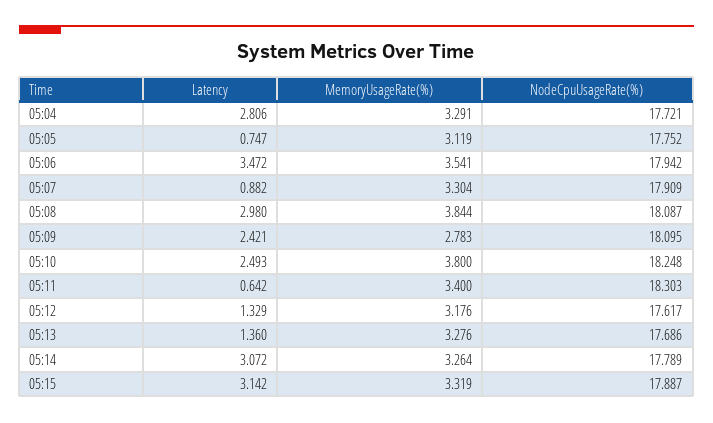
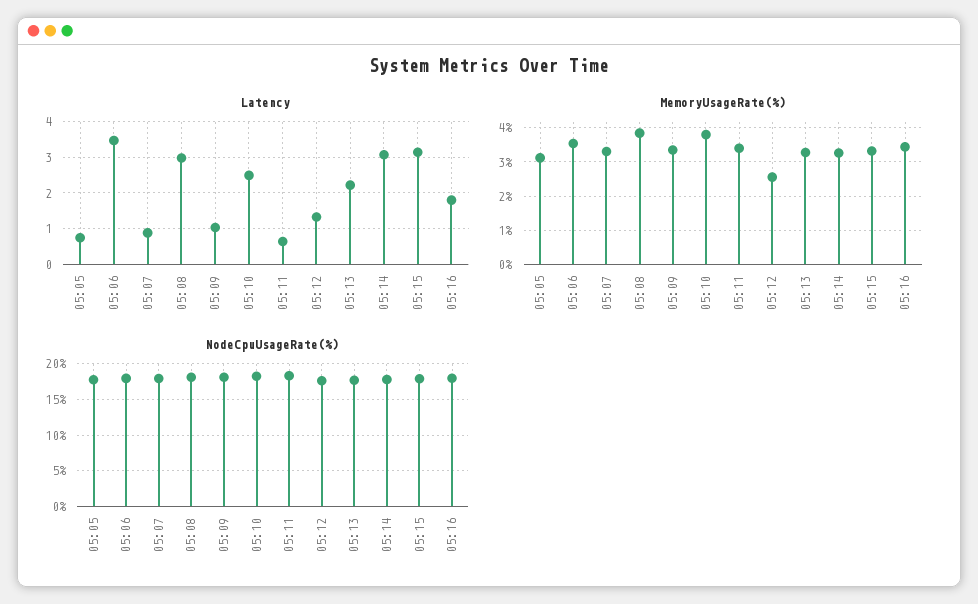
Latency, 05:04: 2.806 -> none
MemoryUsageRate(%), 05:04: 3.291 -> none
NodeCpuUsageRate(%), 05:04: 17.721 -> none
Latency, 05:09: 2.421 -> 1
MemoryUsageRate(%), 05:09: 2.783 -> 3.4
MemoryUsageRate(%), 05:12: 3.176 -> 2.6
Latency, 05:13: 1.36 -> 2.2
Latency, 05:16: none -> 1.8
MemoryUsageRate(%), 05:16: none -> 3.4
NodeCpuUsageRate(%), 05:16: none -> 18

